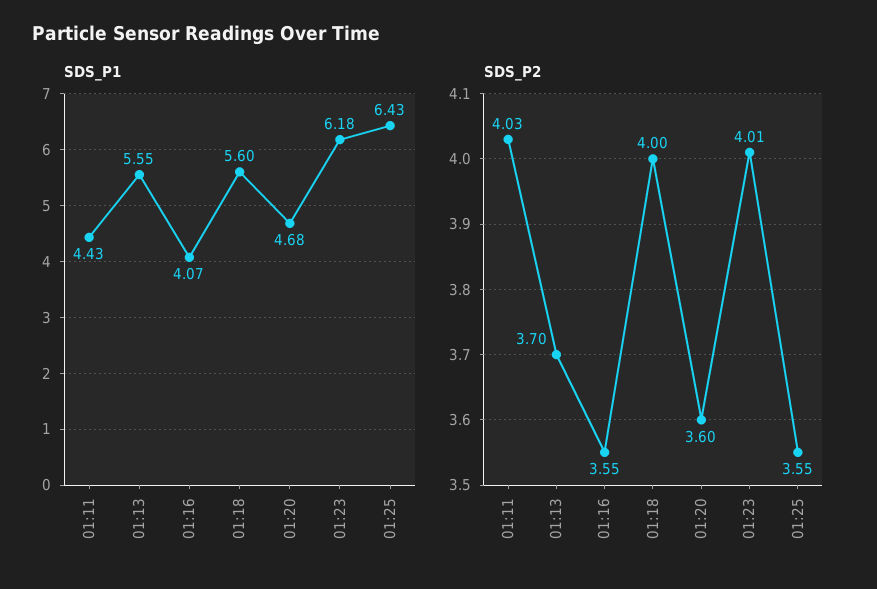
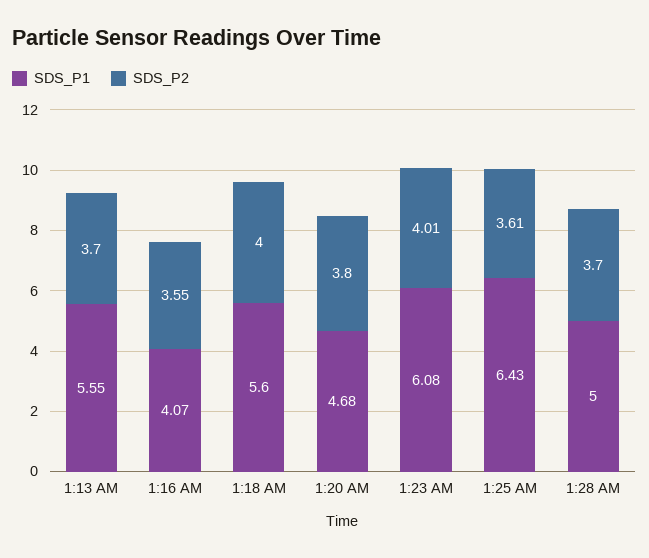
SDS_P1, 01:11: 4.43 -> none
SDS_P1, 01:23: 6.18 -> 6.08
SDS_P2, 01:11: 4.03 -> none
SDS_P2, 01:20: 3.6 -> 3.8
SDS_P2, 01:25: 3.55 -> 3.61
SDS_P1, 1:28 AM: none -> 5
SDS_P2, 1:28 AM: none -> 3.7

